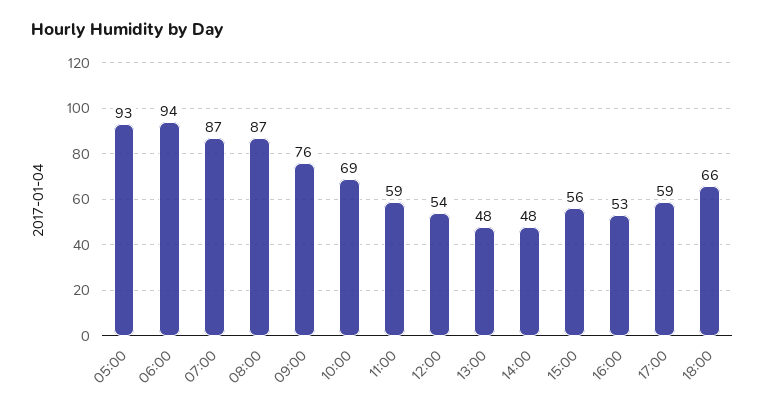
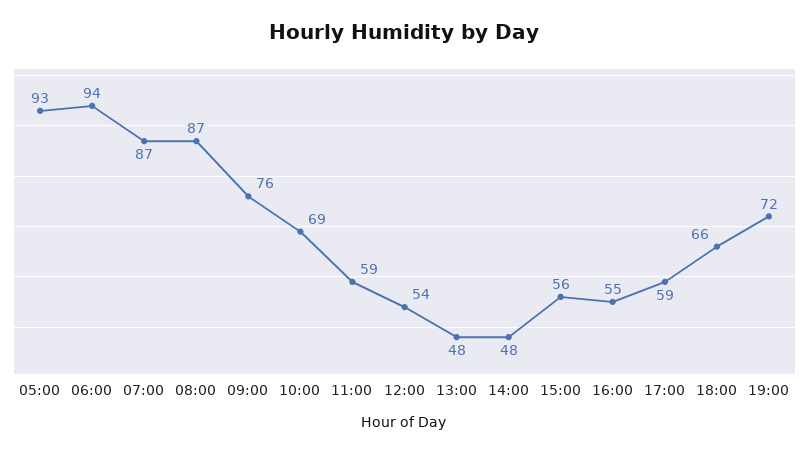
16:00: 53 -> 55
19:00: none -> 72

